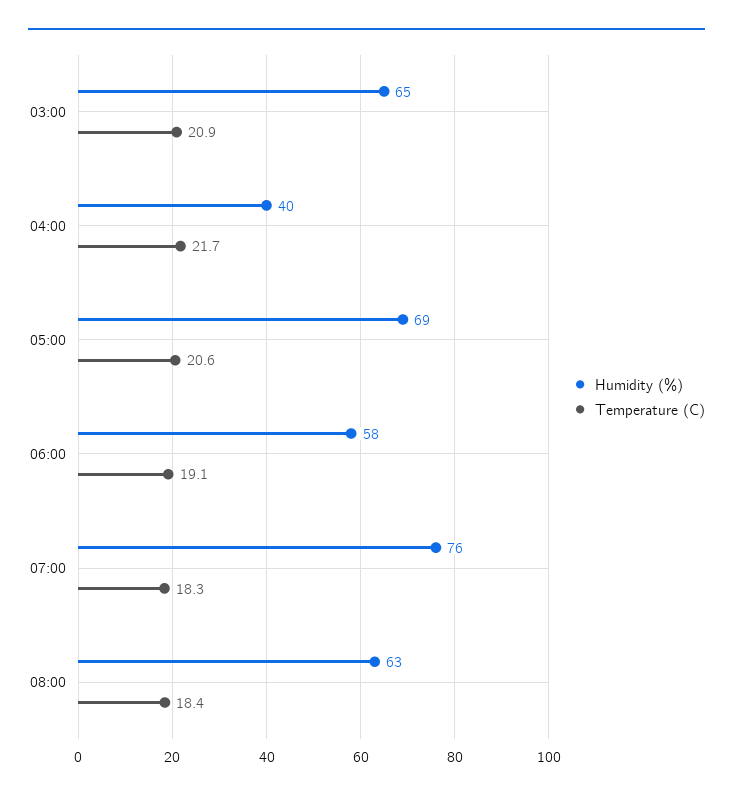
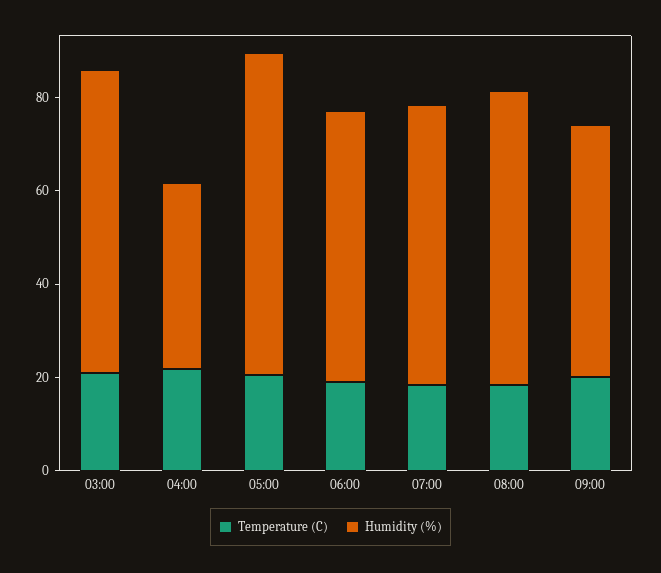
Humidity (%), 07:00: 76 -> 60
Temperature (C), 09:00: none -> 20
Humidity (%), 09:00: none -> 55

